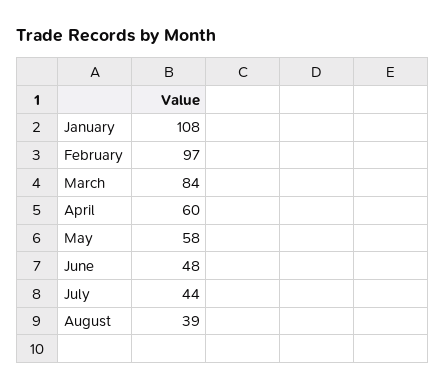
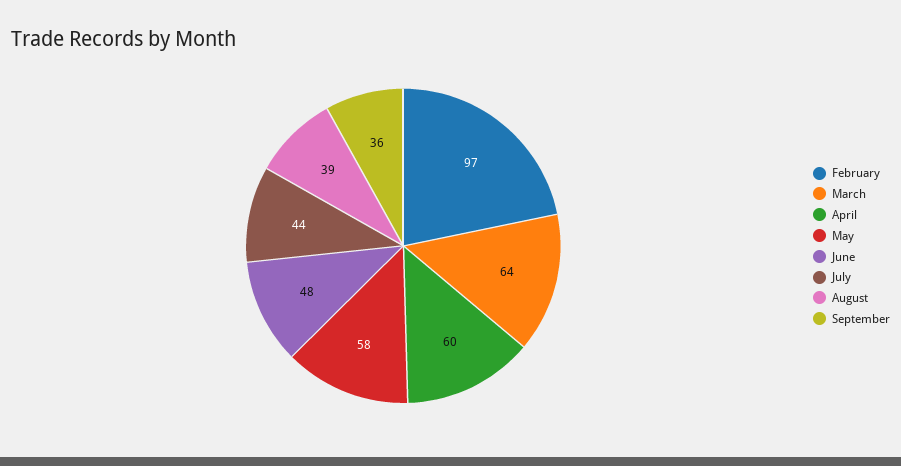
January: 108 -> none
March: 84 -> 64
September: none -> 36

